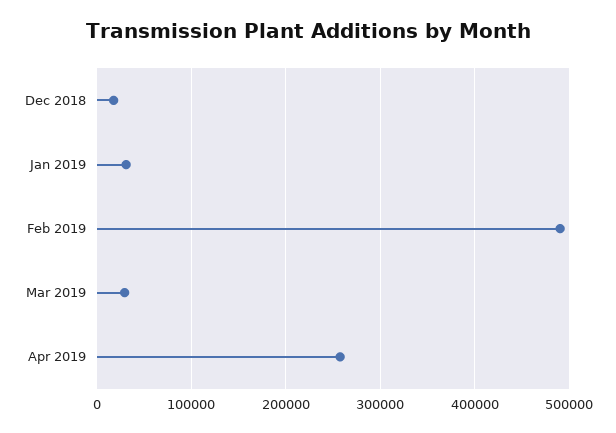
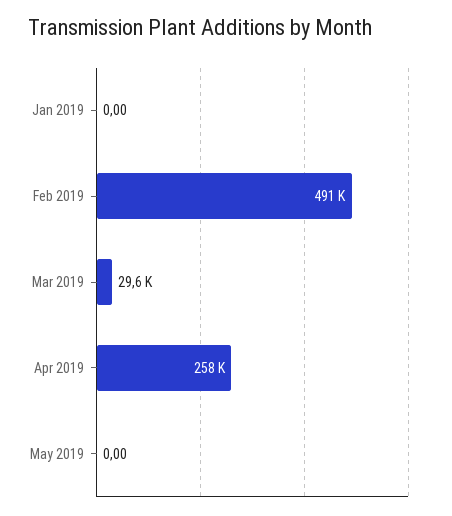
Dec 2018: 20000 -> none
Jan 2019: 30000 -> 0
May 2019: none -> 0

